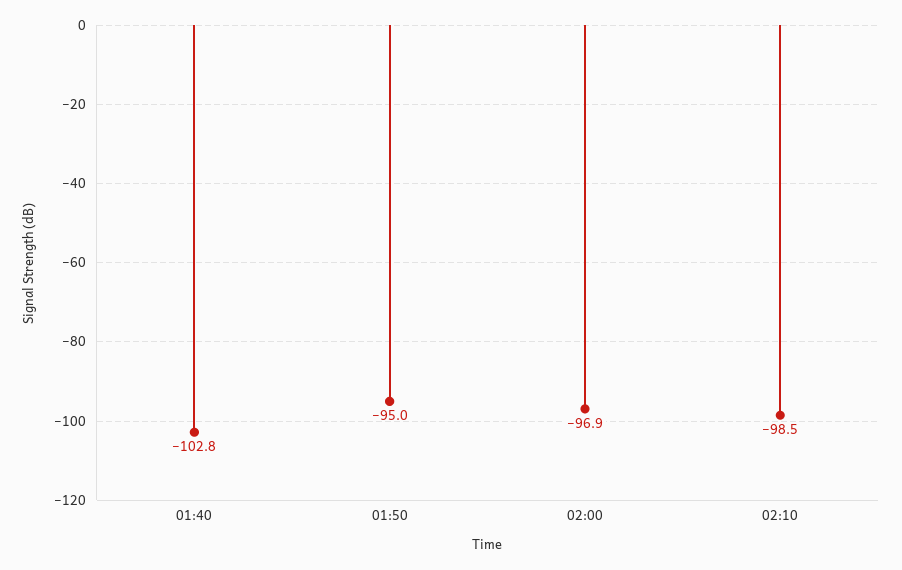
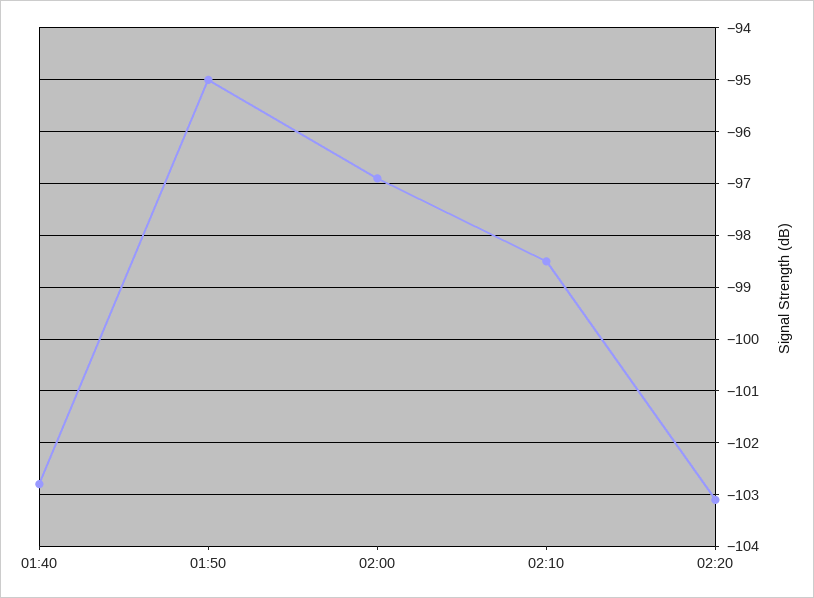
02:20: none -> -103

